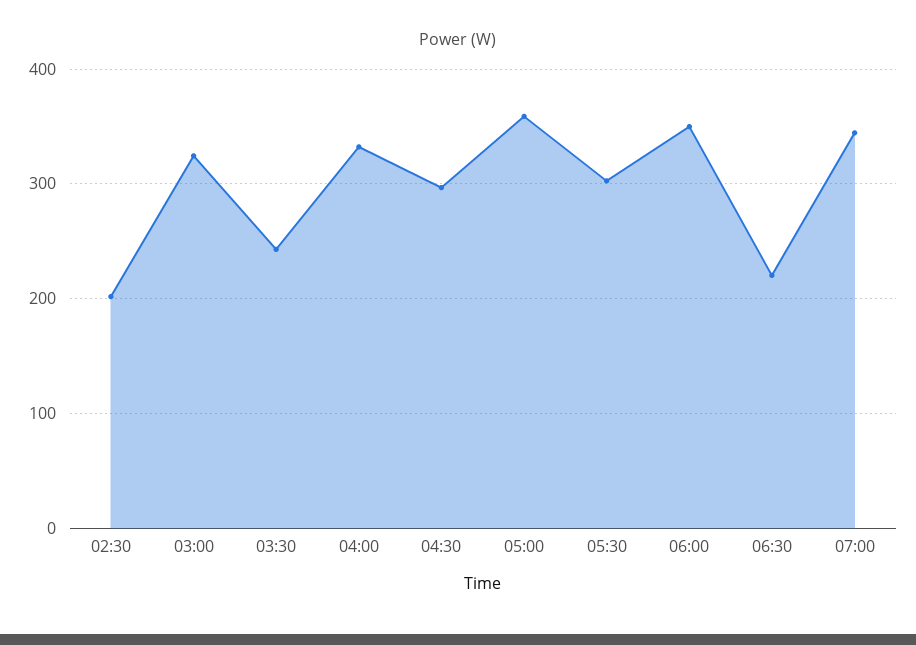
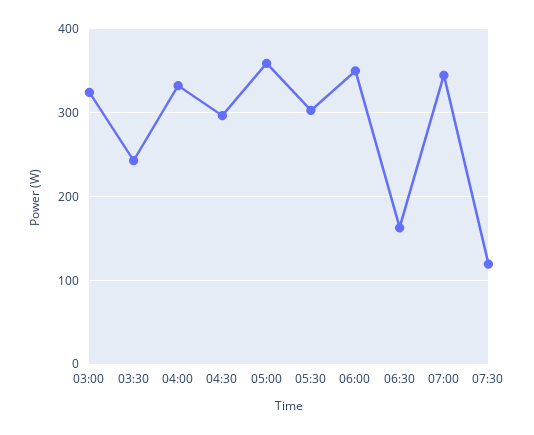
02:30: 200 -> none
06:30: 220 -> 160
07:30: none -> 120

